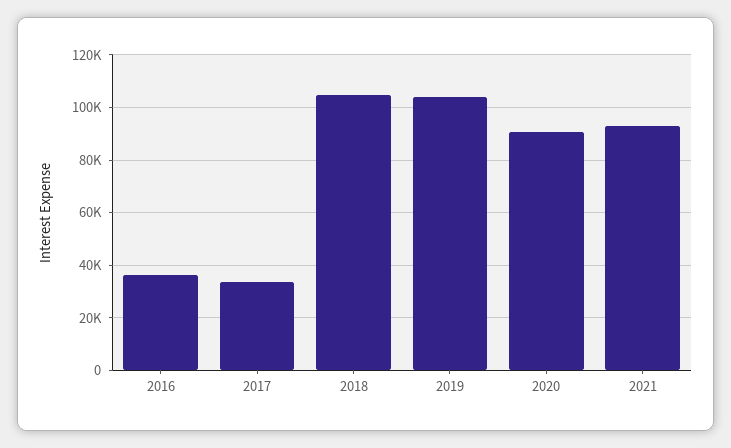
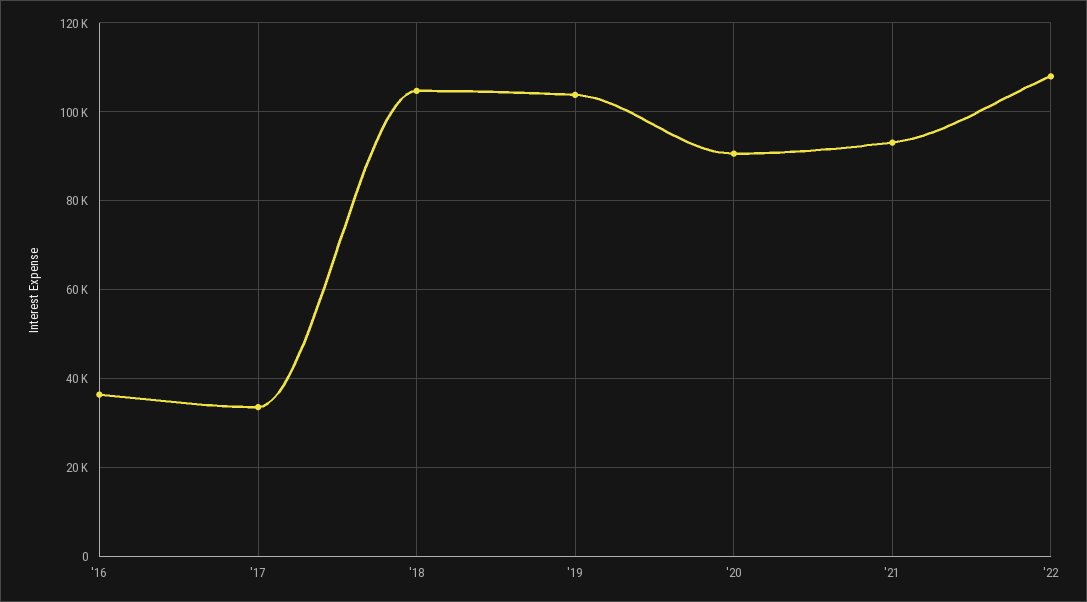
'22: none -> 108000

